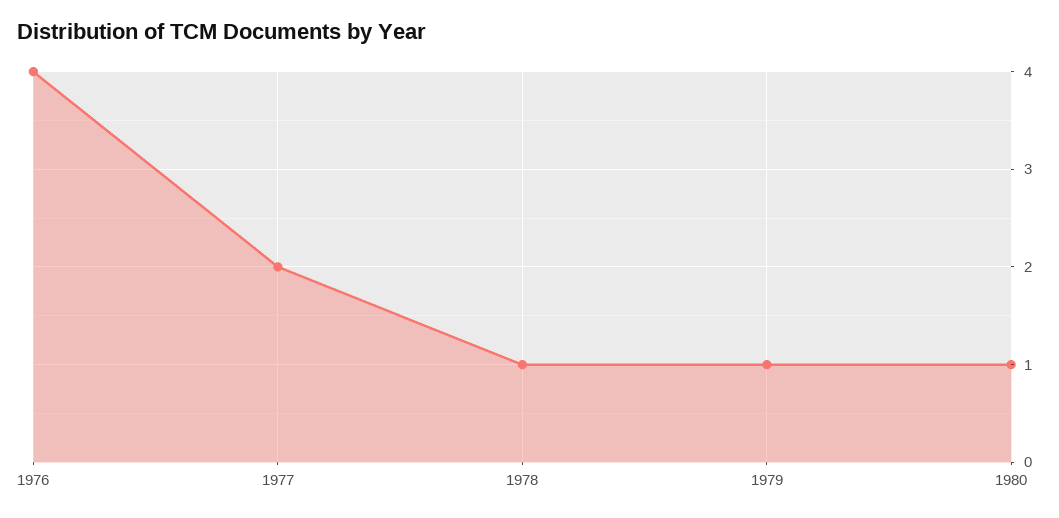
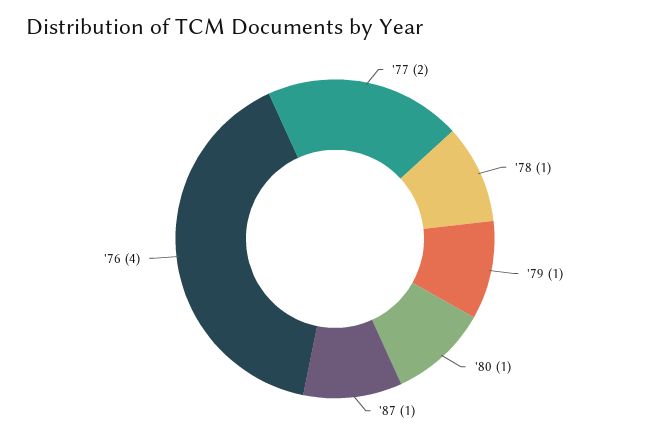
'87: none -> 1

